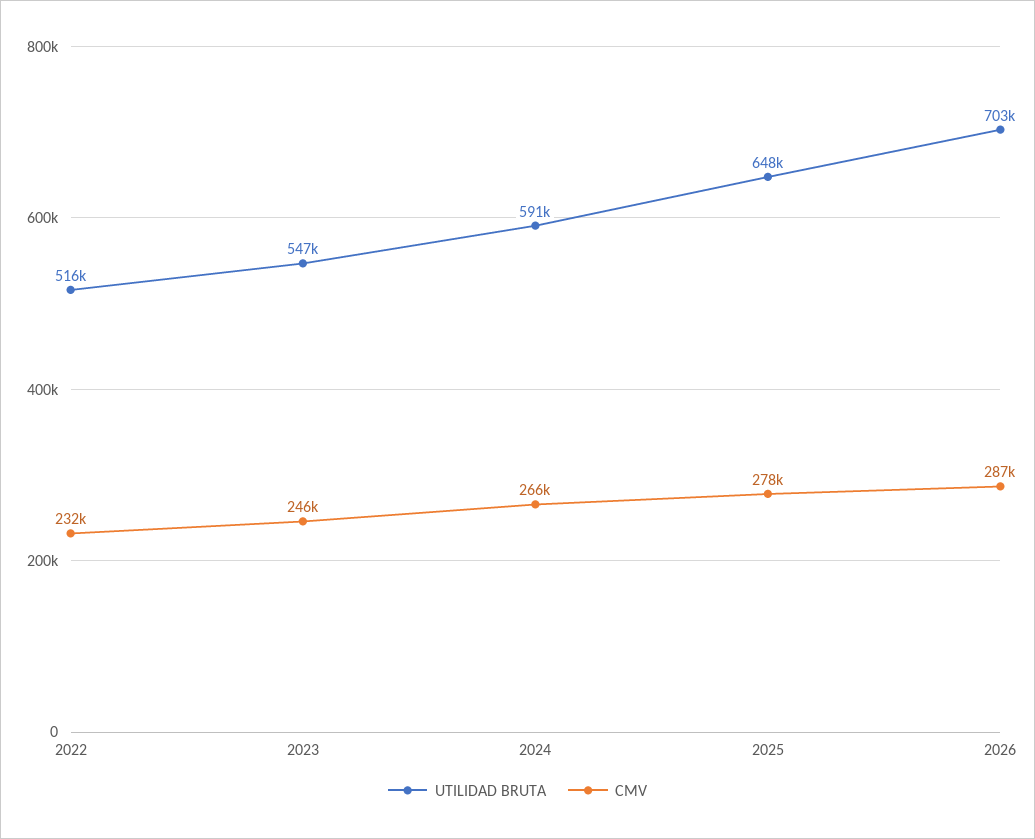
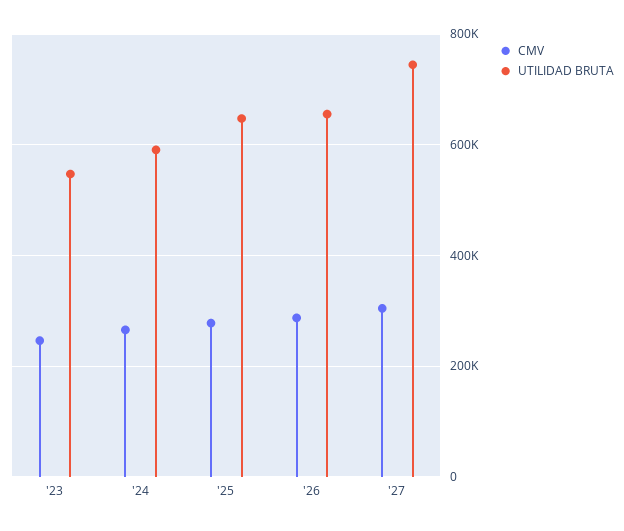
UTILIDAD BRUTA, 2022: 516000 -> none
CMV, 2022: 232000 -> none
UTILIDAD BRUTA, 2026: 703000 -> 660000
CMV, '27: none -> 300000
UTILIDAD BRUTA, '27: none -> 740000

